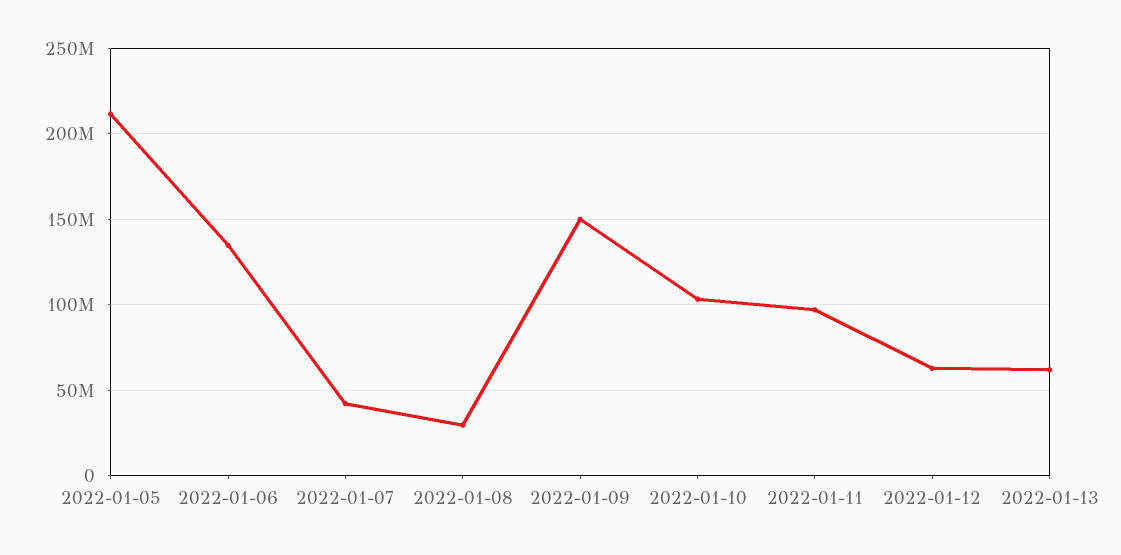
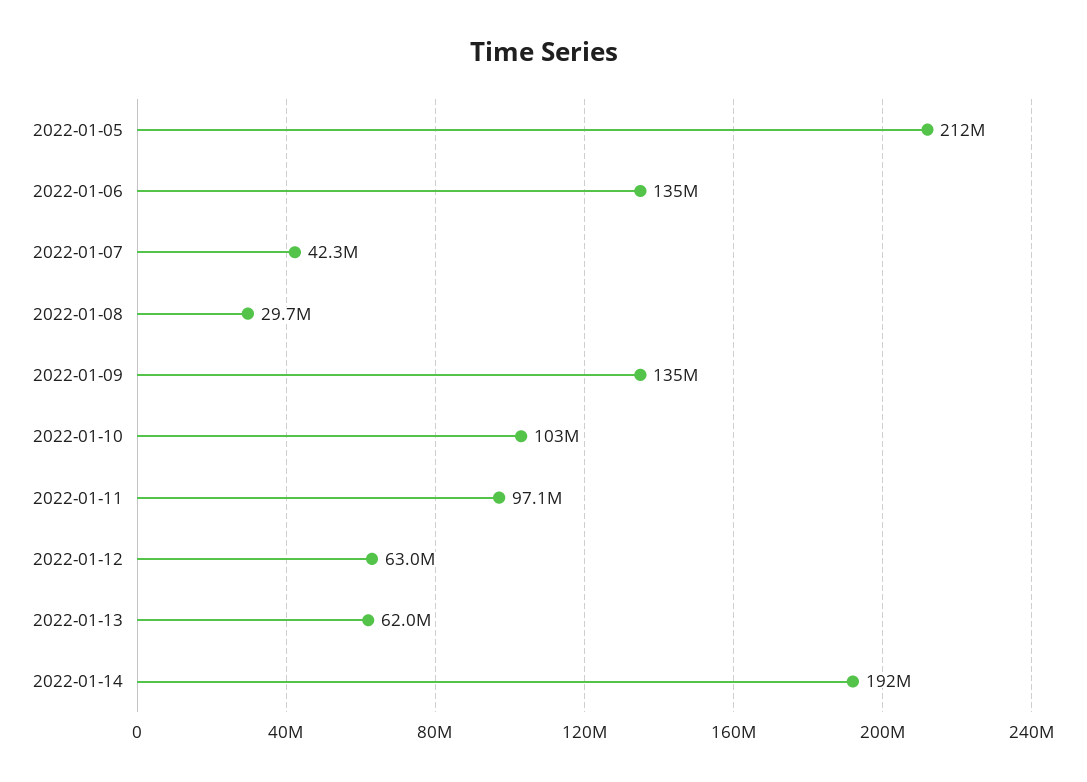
2022-01-09: 150000000 -> 135000000
2022-01-14: none -> 192000000

